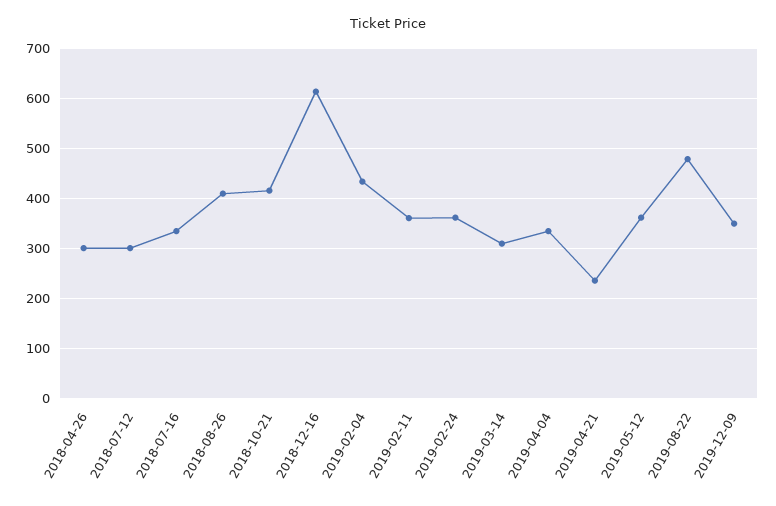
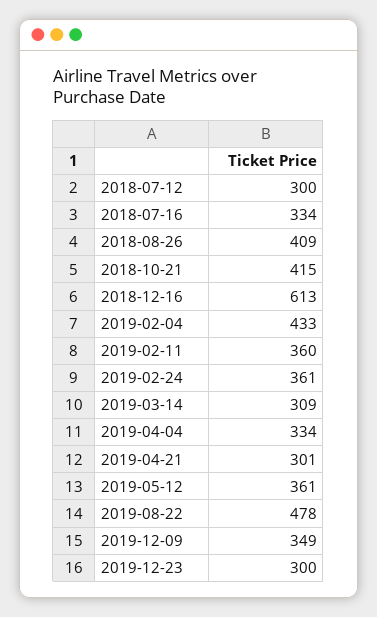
2018-04-26: 300 -> none
2019-04-21: 240 -> 301
2019-12-23: none -> 300

